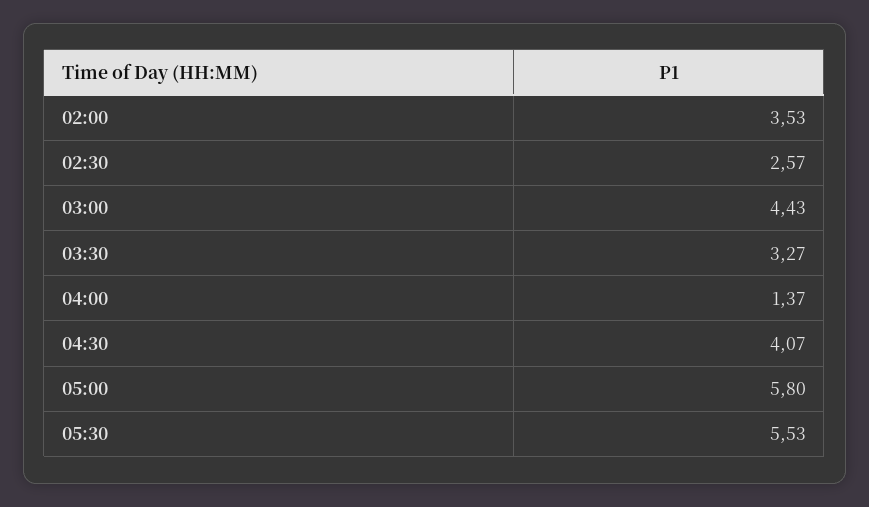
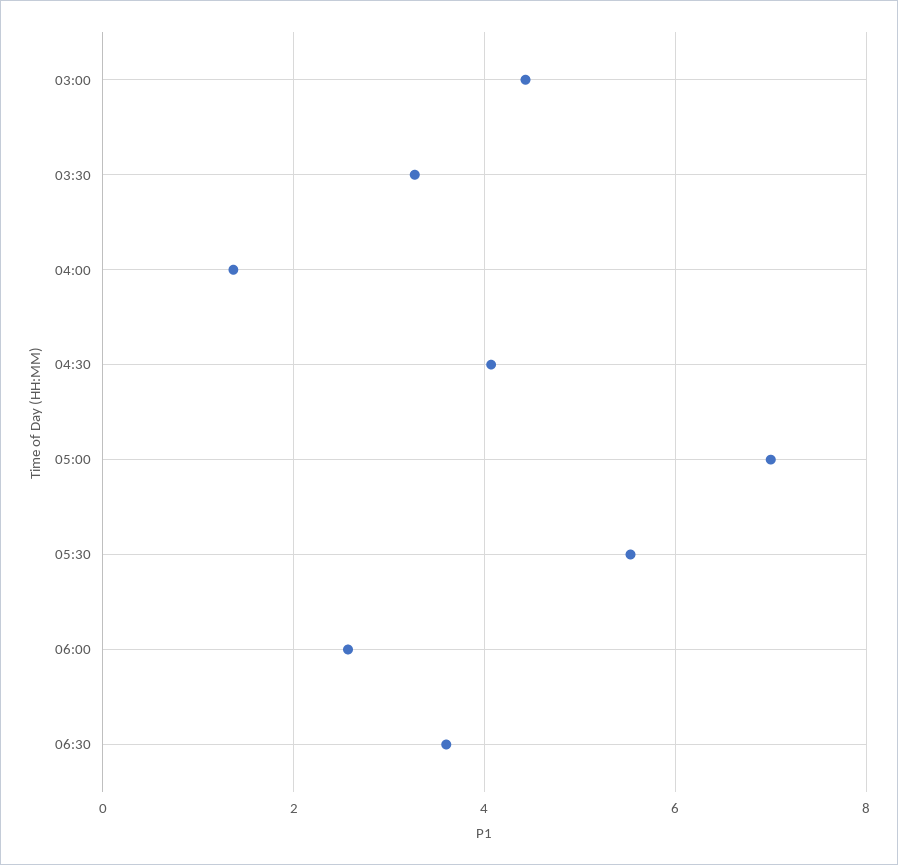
02:00: 3.53 -> none
02:30: 2.57 -> none
05:00: 5.8 -> 7
06:00: none -> 2.6
06:30: none -> 3.6

